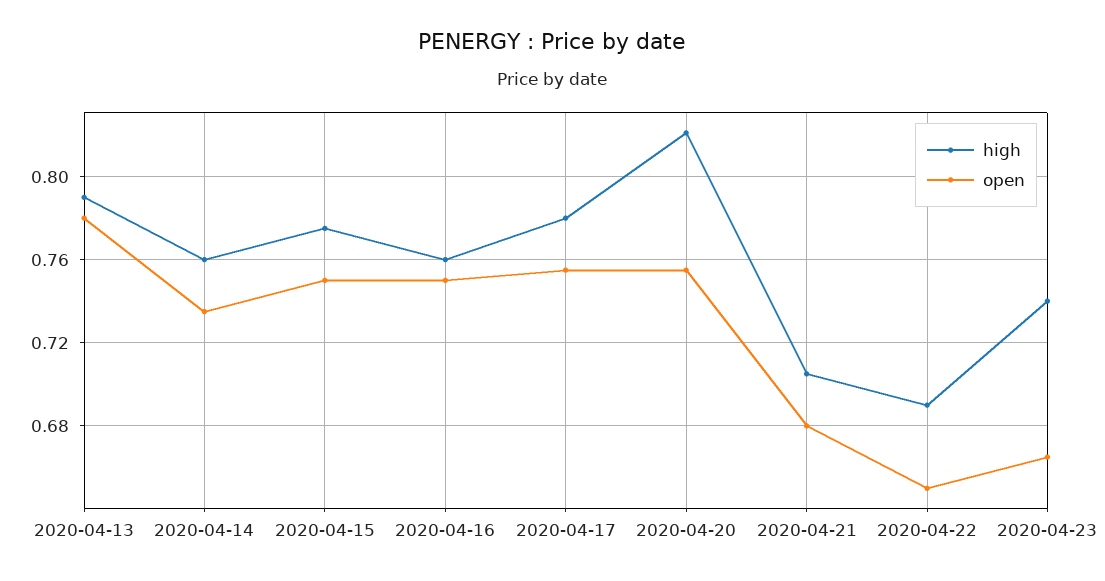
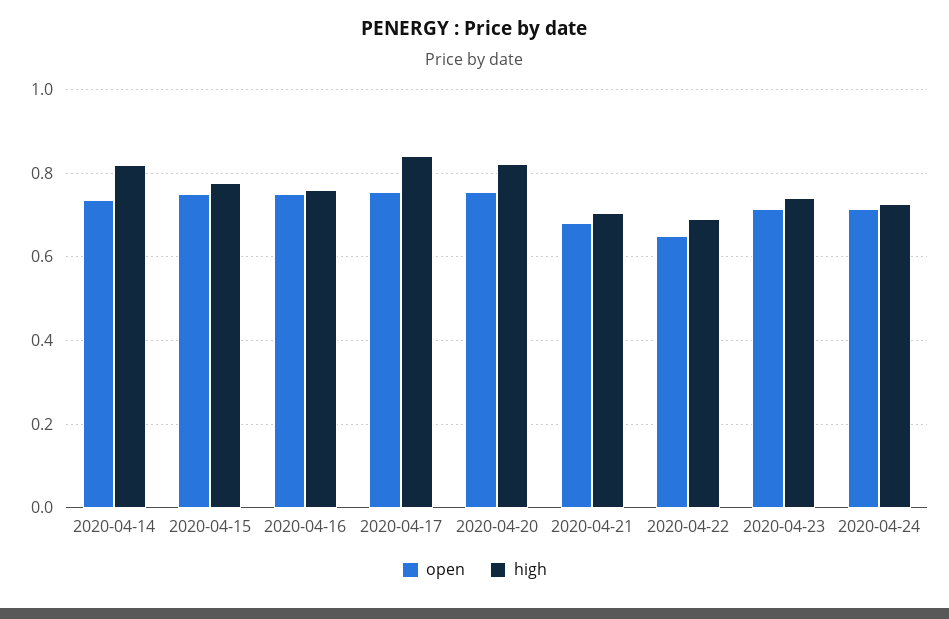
high, 2020-04-13: 0.79 -> none
open, 2020-04-13: 0.78 -> none
high, 2020-04-14: 0.76 -> 0.82
high, 2020-04-17: 0.78 -> 0.84
open, 2020-04-23: 0.665 -> 0.72
open, 2020-04-24: none -> 0.72
high, 2020-04-24: none -> 0.72

